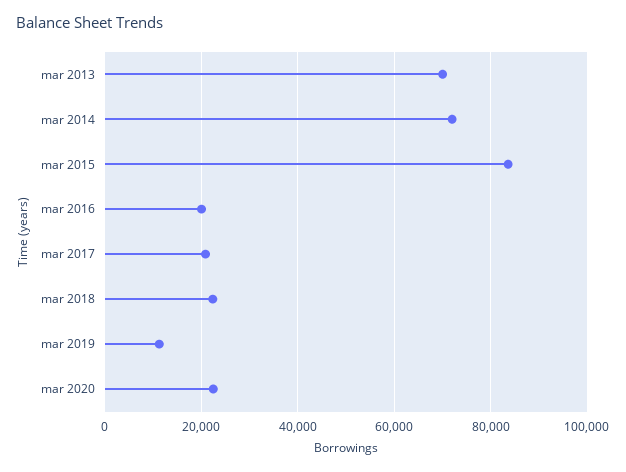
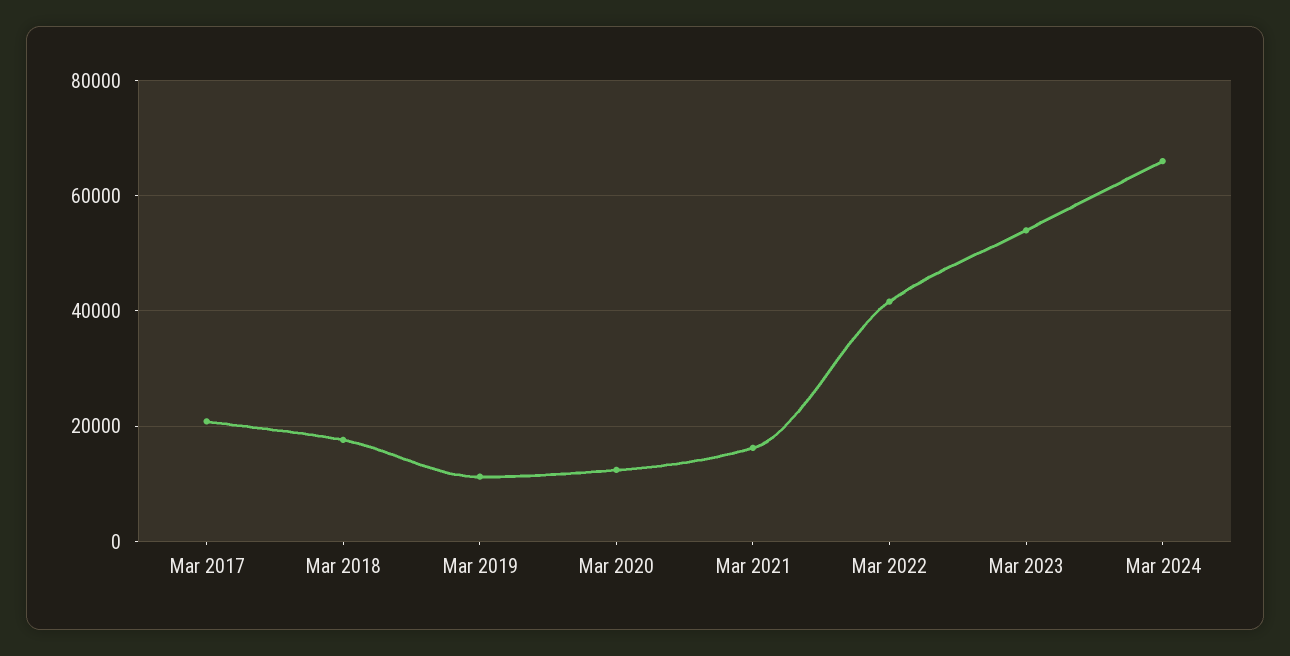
mar 2013: 70000 -> none
mar 2014: 72000 -> none
mar 2015: 84000 -> none
mar 2016: 20000 -> none
mar 2018: 22000 -> 18000
mar 2020: 22000 -> 12000
Mar 2021: none -> 16000
Mar 2022: none -> 42000
Mar 2023: none -> 54000
Mar 2024: none -> 66000

